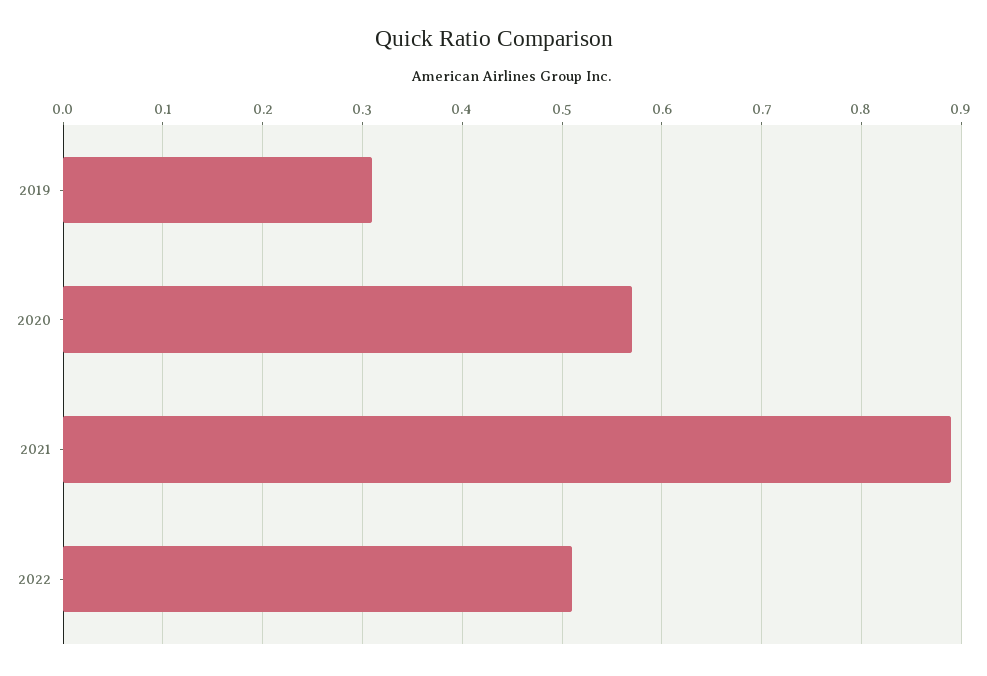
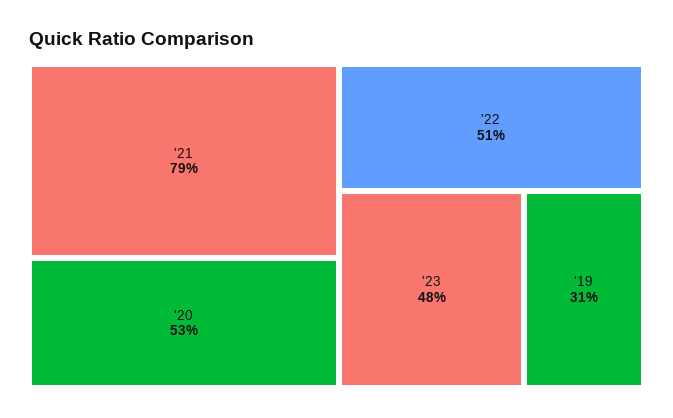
2020: 0.57 -> 0.53
2021: 0.89 -> 0.79
'23: none -> 0.48

